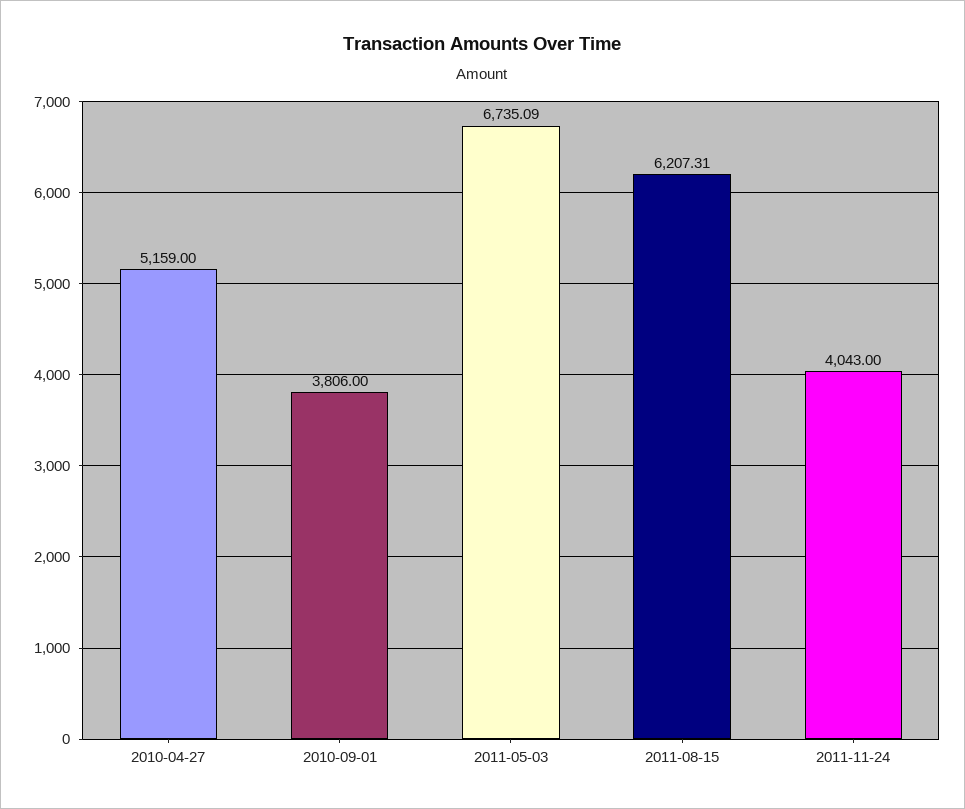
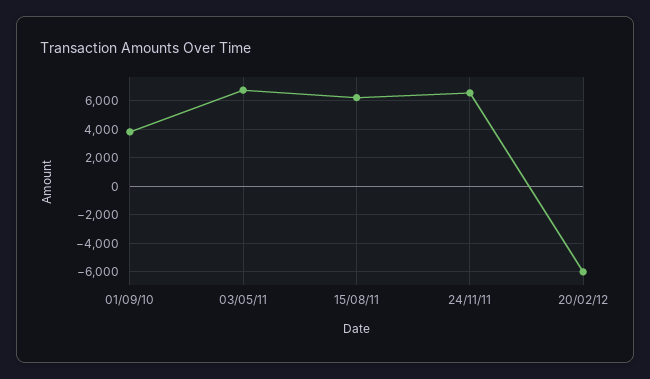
2010-04-27: 5159 -> none
2011-11-24: 4043 -> 6500
20/02/12: none -> -6000

